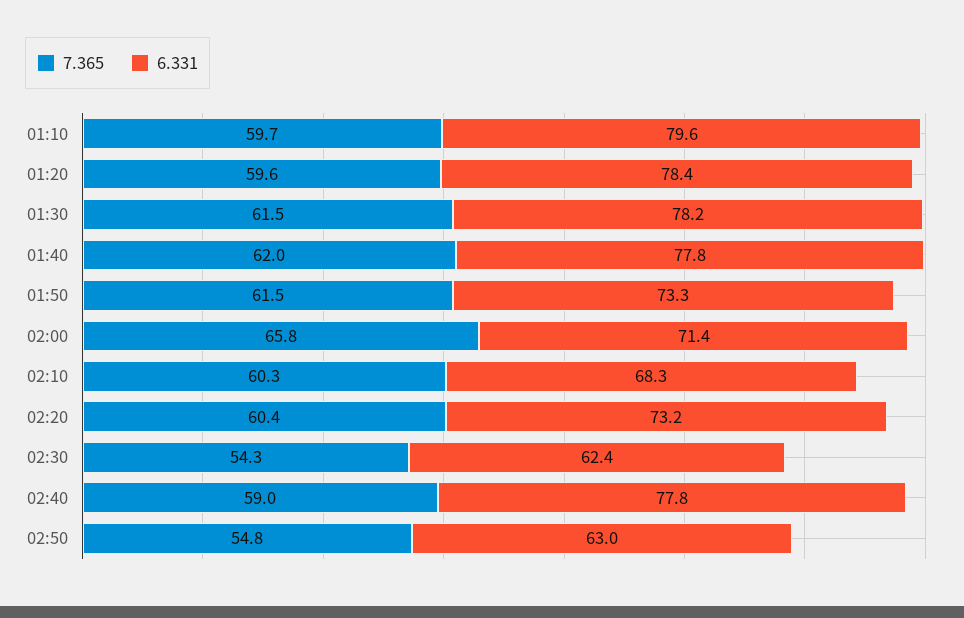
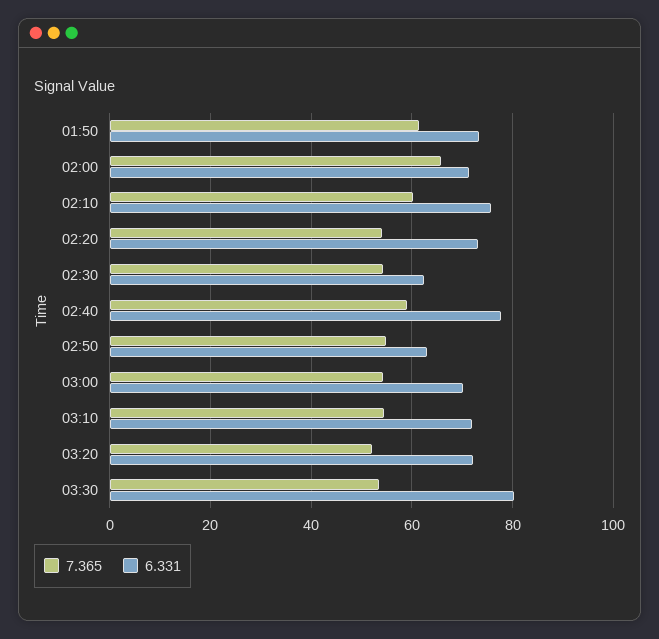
7.365, 01:10: 59.7 -> none
6.331, 01:10: 79.6 -> none
7.365, 01:20: 59.6 -> none
6.331, 01:20: 78.4 -> none
7.365, 01:30: 61.5 -> none
6.331, 01:30: 78.2 -> none
7.365, 01:40: 62 -> none
6.331, 01:40: 77.8 -> none
6.331, 02:10: 68.3 -> 76
7.365, 02:20: 60.4 -> 54
7.365, 03:00: none -> 54
6.331, 03:00: none -> 70
7.365, 03:10: none -> 54
6.331, 03:10: none -> 72
7.365, 03:20: none -> 52
6.331, 03:20: none -> 72
7.365, 03:30: none -> 54
6.331, 03:30: none -> 80

